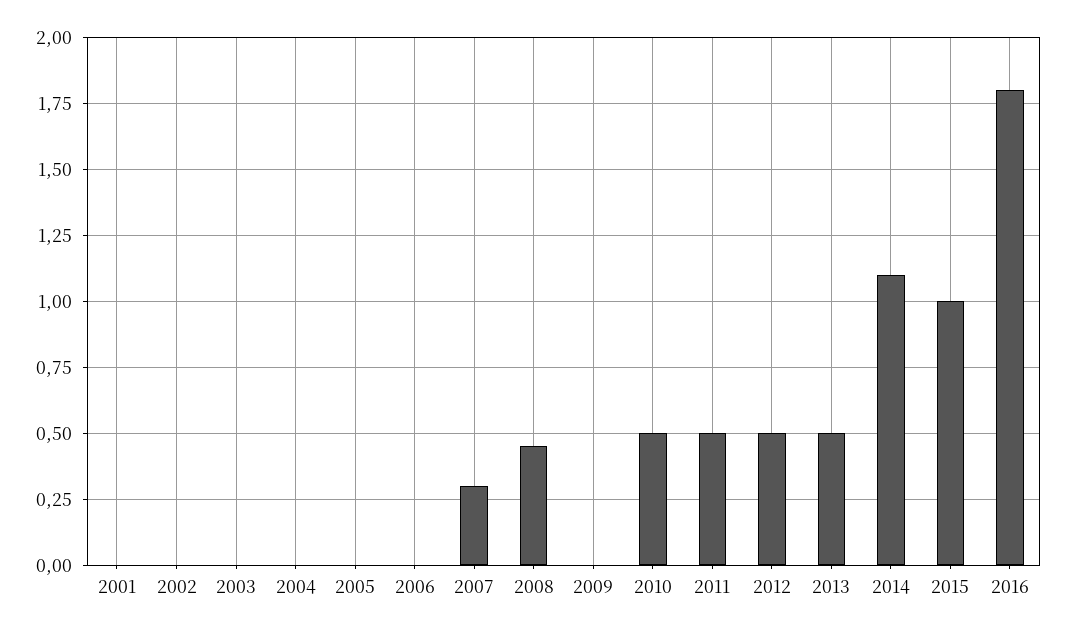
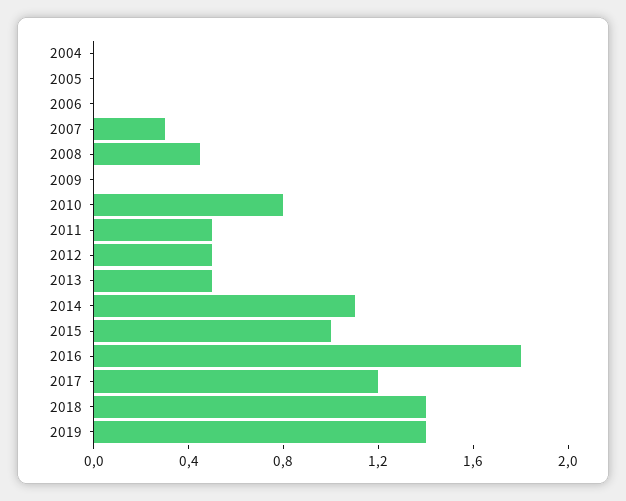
2001: 0 -> none
2002: 0 -> none
2003: 0 -> none
2010: 0.5 -> 0.8
2017: none -> 1.2
2018: none -> 1.4
2019: none -> 1.4

